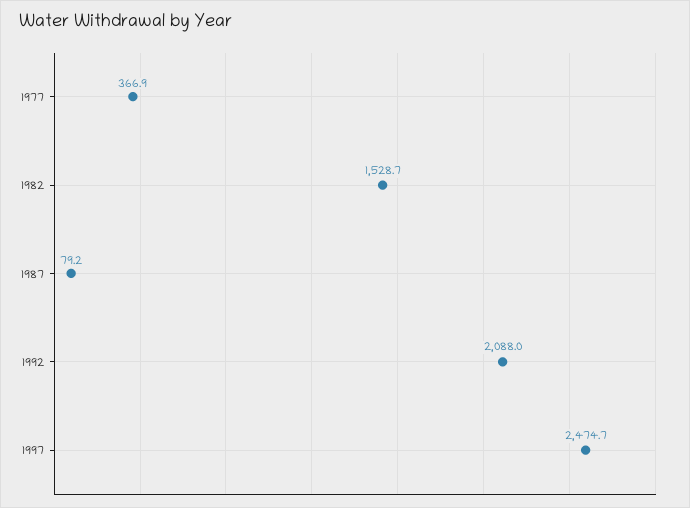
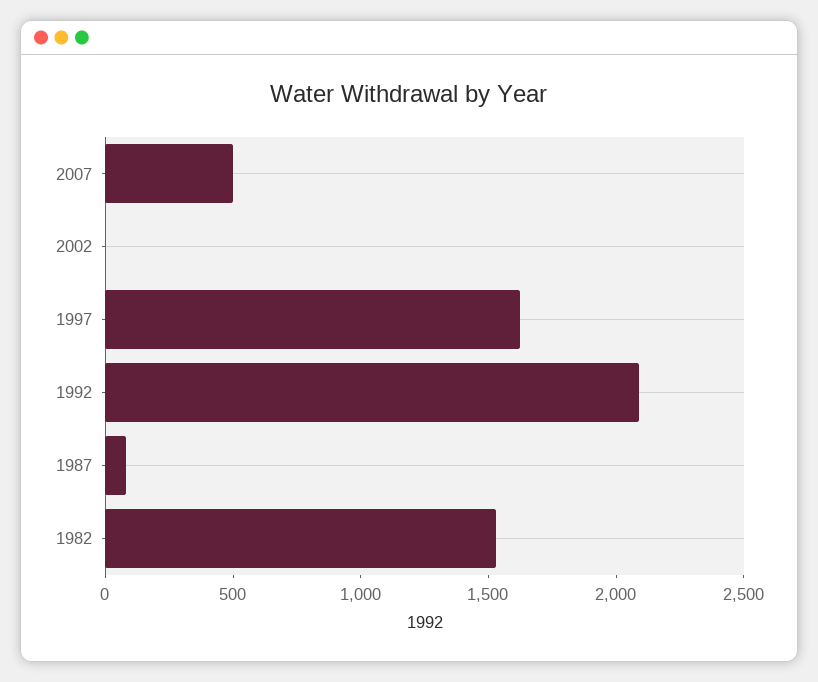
1977: 366.9 -> none
1997: 2474.7 -> 1600
2007: none -> 500
2002: none -> 0

